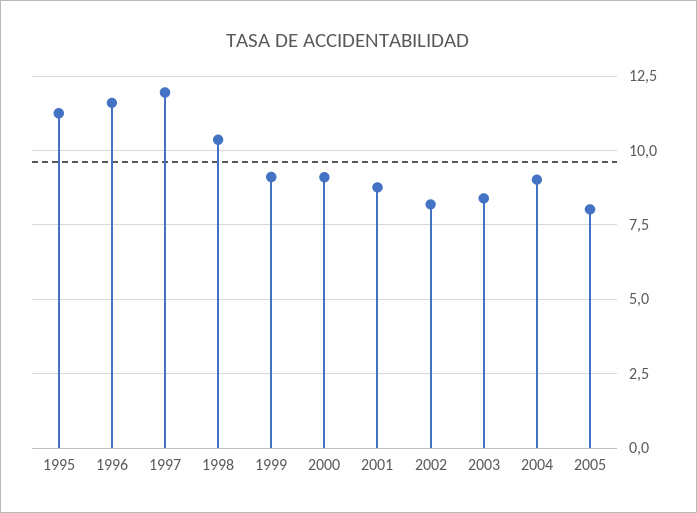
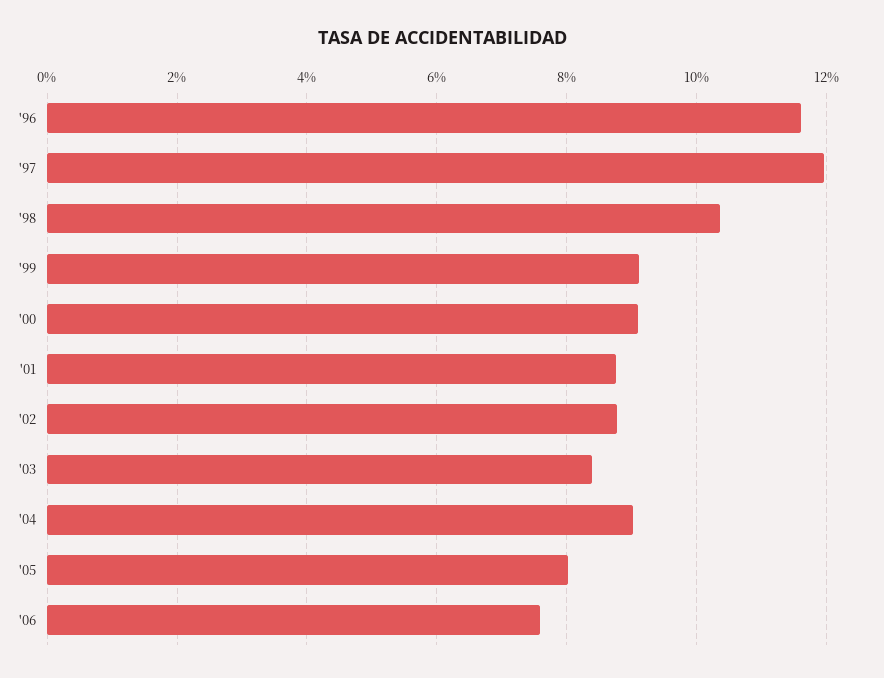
1995: 11.25 -> none
2002: 8.25 -> 8.8
'06: none -> 7.6

